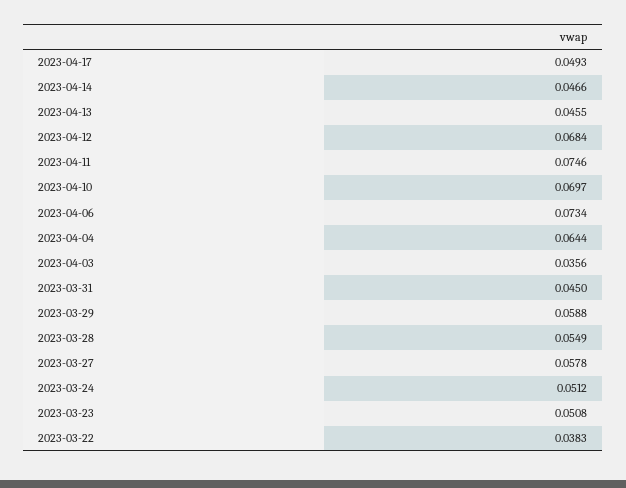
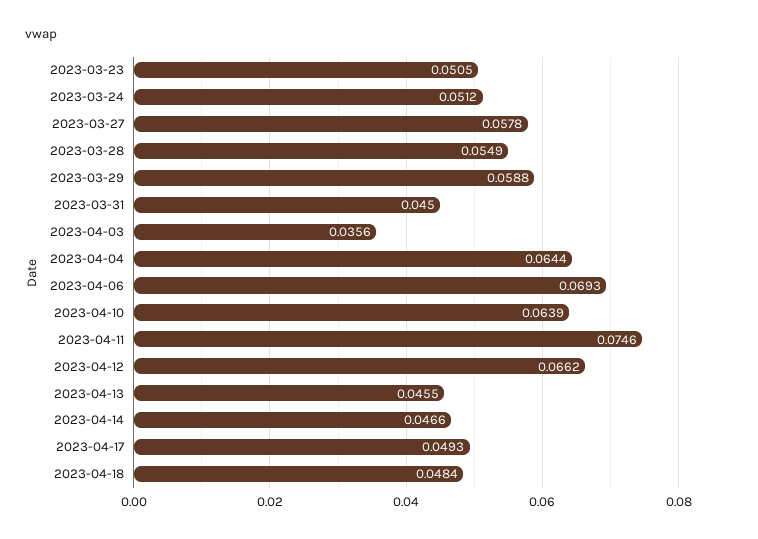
2023-04-12: 0.0684 -> 0.0662
2023-04-10: 0.0697 -> 0.0639
2023-04-06: 0.0734 -> 0.0693
2023-03-23: 0.0508 -> 0.0505
2023-03-22: 0.0383 -> none
2023-04-18: none -> 0.0484

